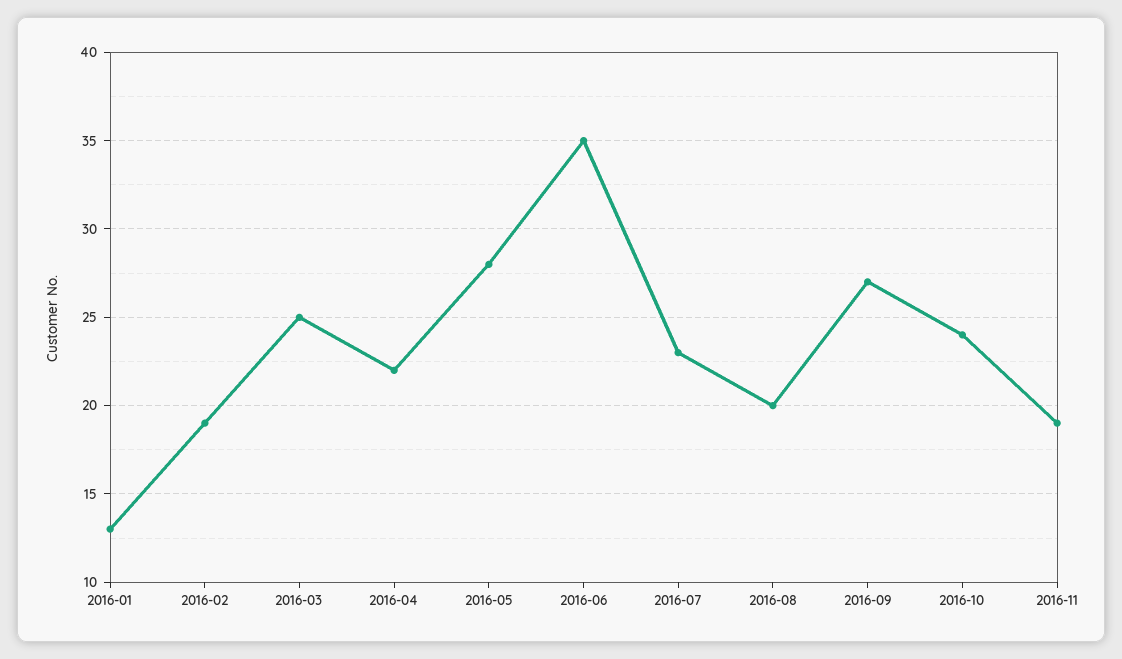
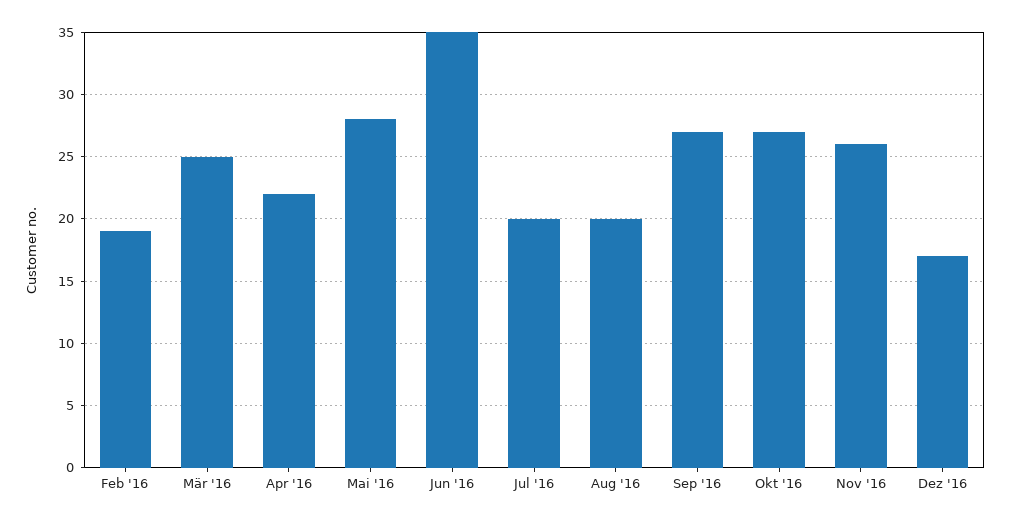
2016-01: 13 -> none
2016-07: 23 -> 20
2016-10: 24 -> 27
2016-11: 19 -> 26
Dez '16: none -> 17

